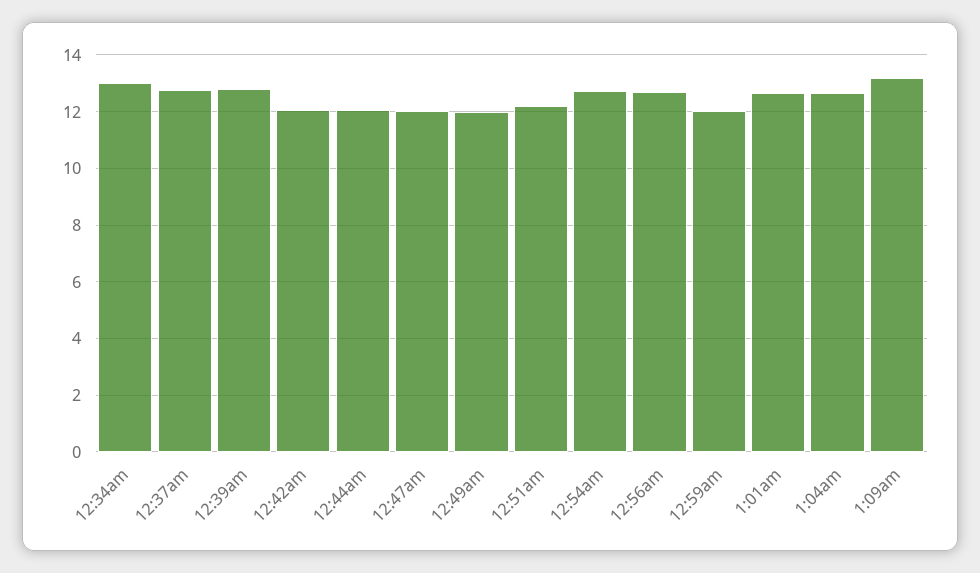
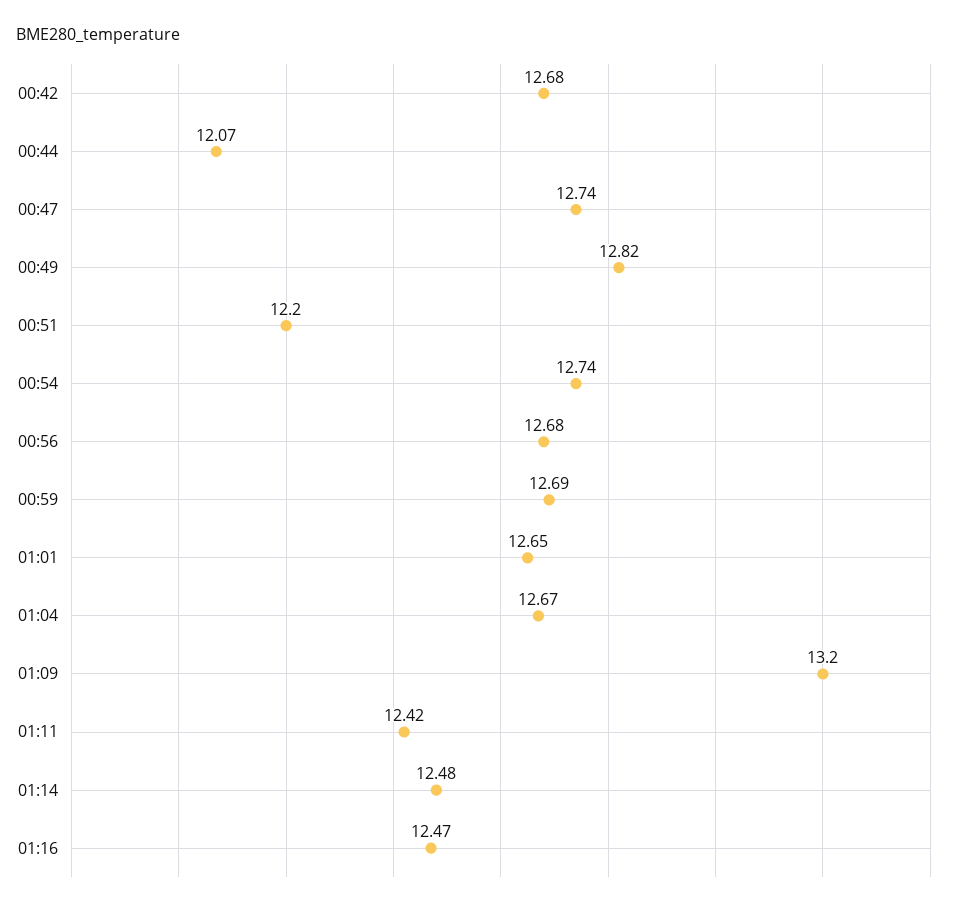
12:34am: 13 -> none
12:37am: 12.75 -> none
12:39am: 12.75 -> none
12:42am: 12 -> 12.68
12:47am: 12 -> 12.74
12:49am: 12 -> 12.82
12:59am: 12 -> 12.69
01:11: none -> 12.42
01:14: none -> 12.48
01:16: none -> 12.47

